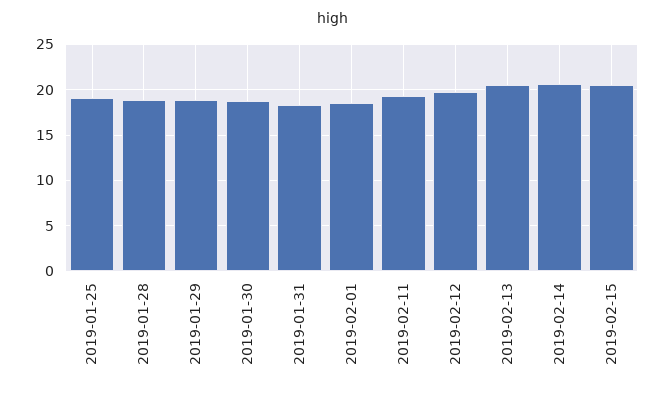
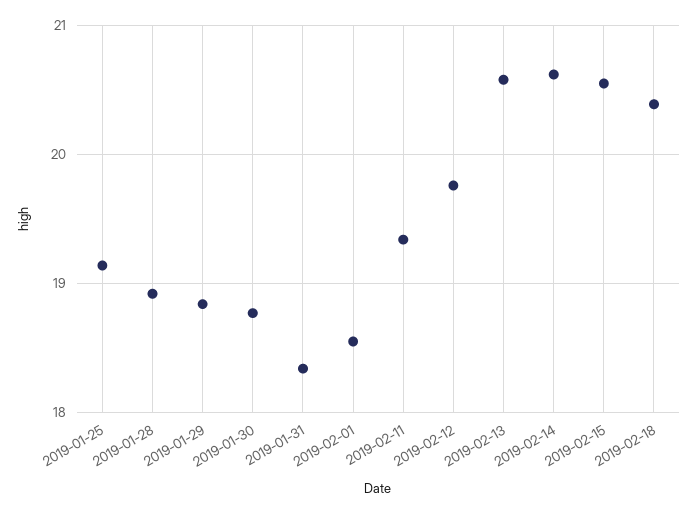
2019-02-18: none -> 20.4

